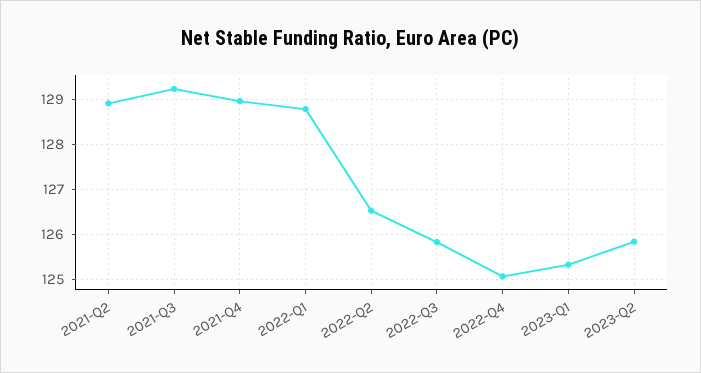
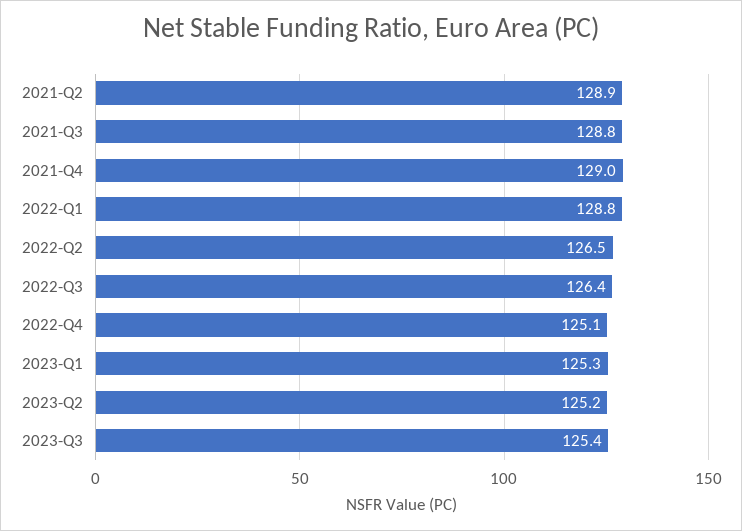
2021-Q3: 129.2 -> 128.8
2022-Q3: 125.8 -> 126.4
2023-Q2: 125.8 -> 125.2
2023-Q3: none -> 125.4

